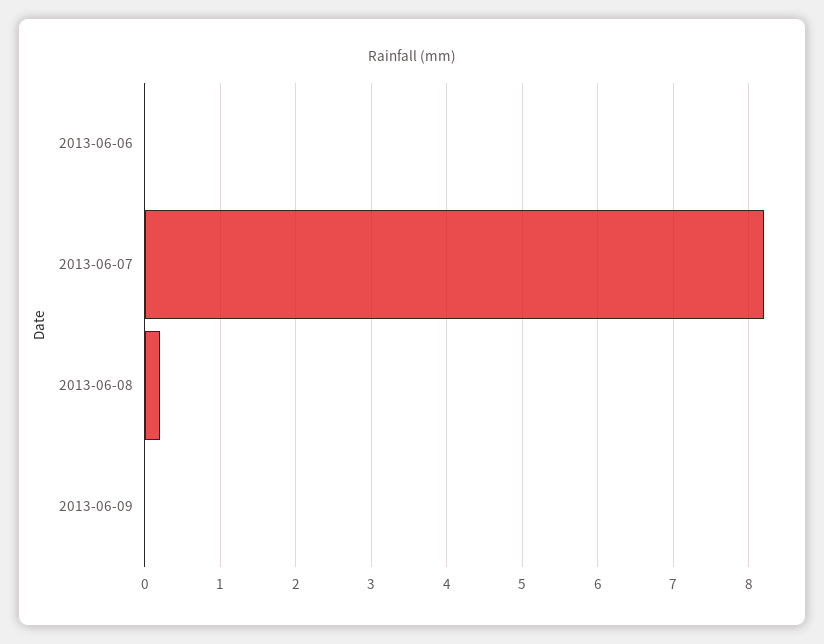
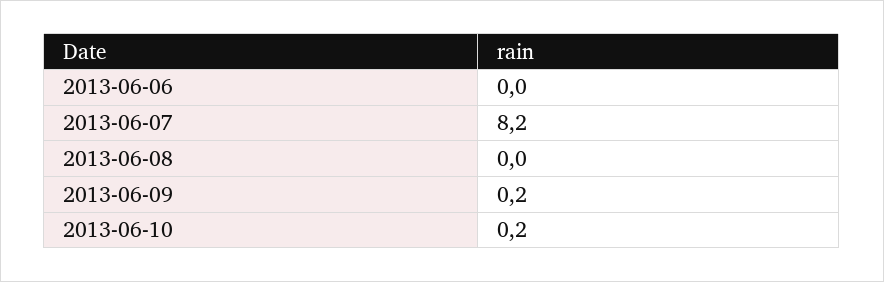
2013-06-08: 0.2 -> 0
2013-06-09: 0 -> 0.2
2013-06-10: none -> 0.2

